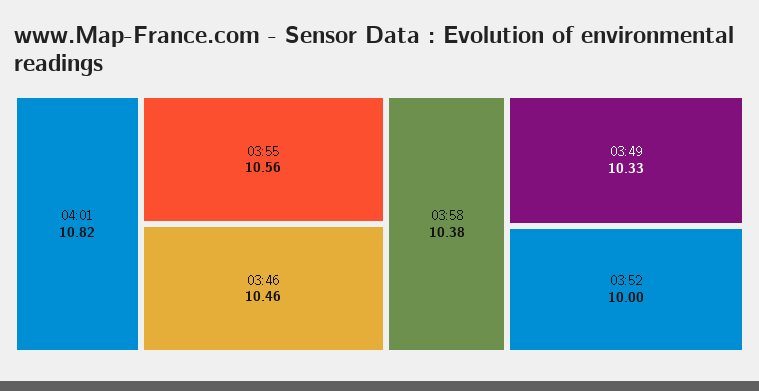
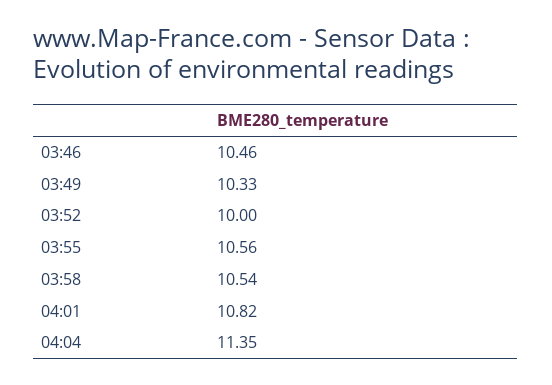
03:58: 10.38 -> 10.54
04:04: none -> 11.35

